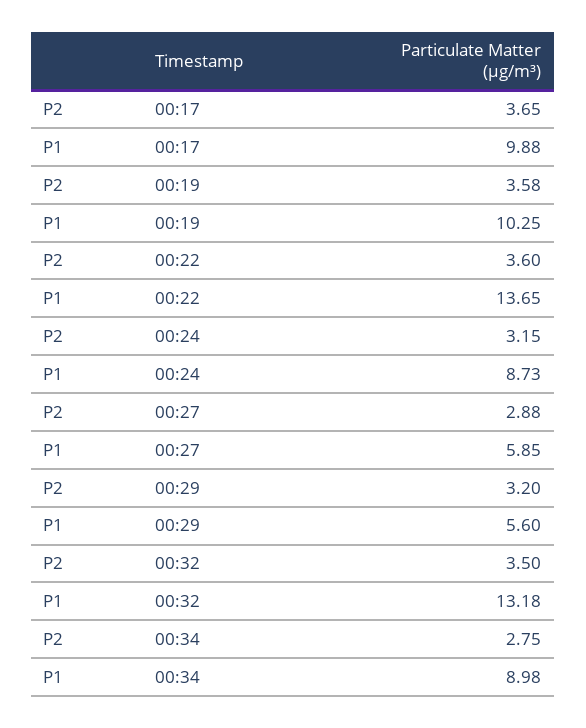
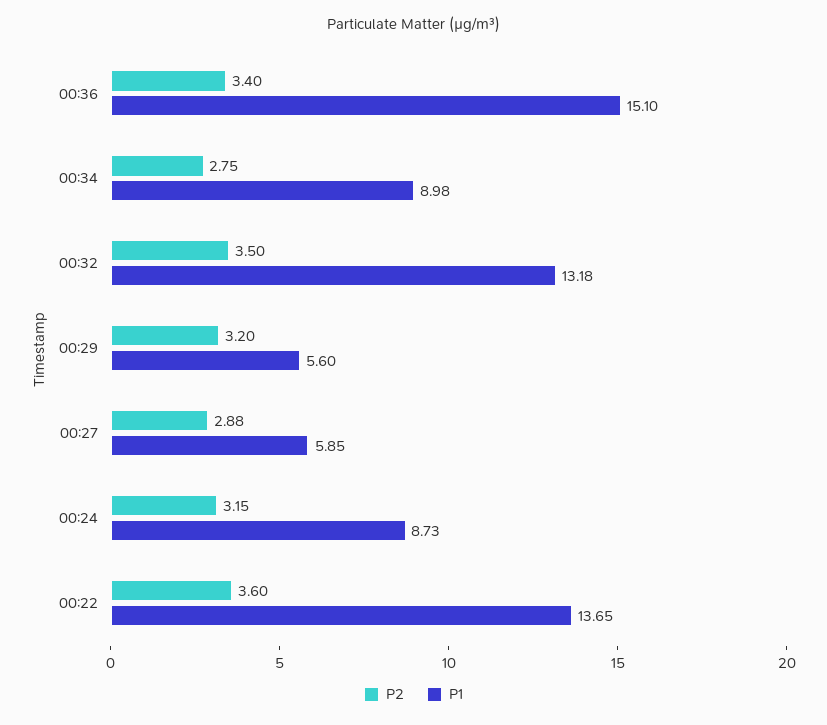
P2, 00:17: 3.65 -> none
P1, 00:17: 9.88 -> none
P2, 00:19: 3.58 -> none
P1, 00:19: 10.25 -> none
P2, 00:36: none -> 3.4
P1, 00:36: none -> 15.1

